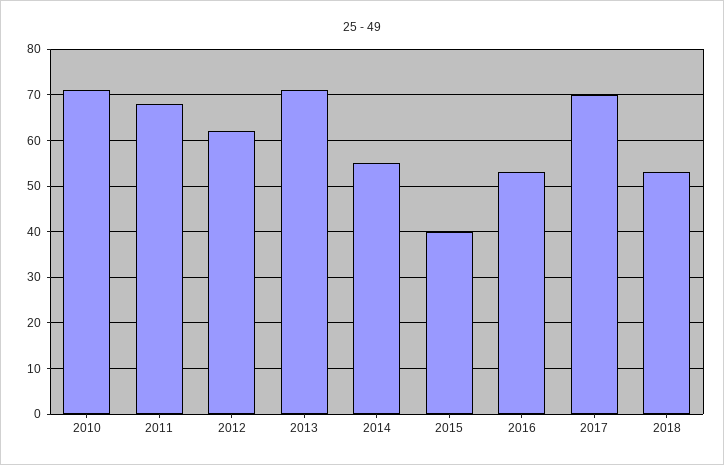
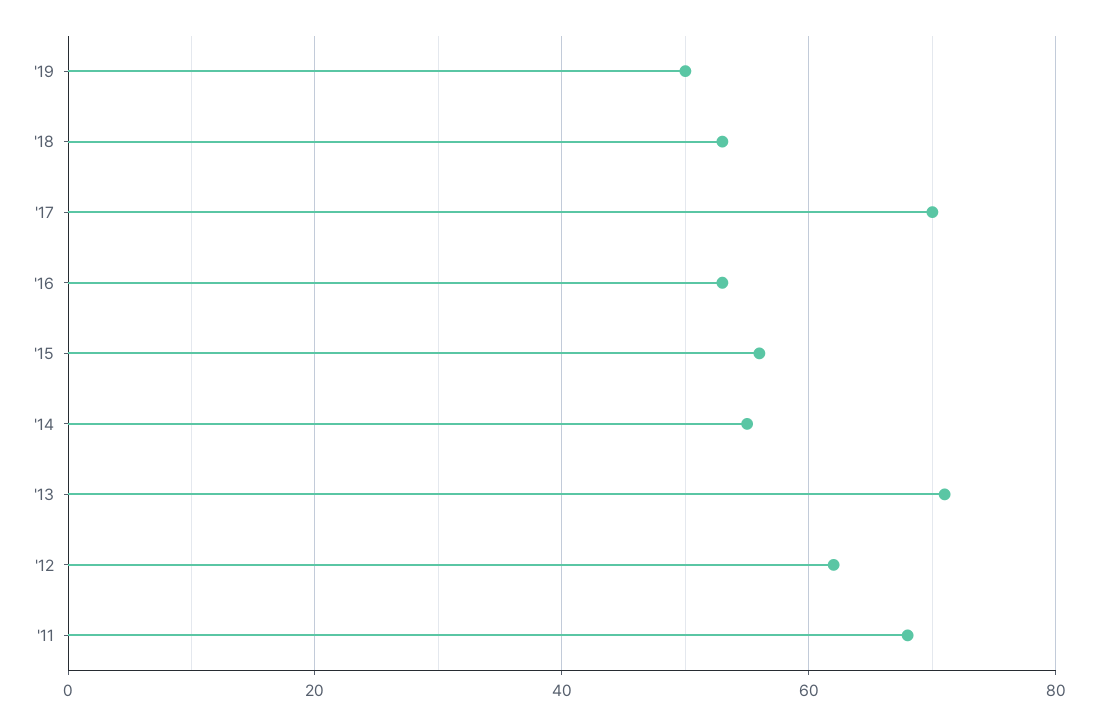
2010: 70 -> none
2015: 40 -> 55
'19: none -> 50

